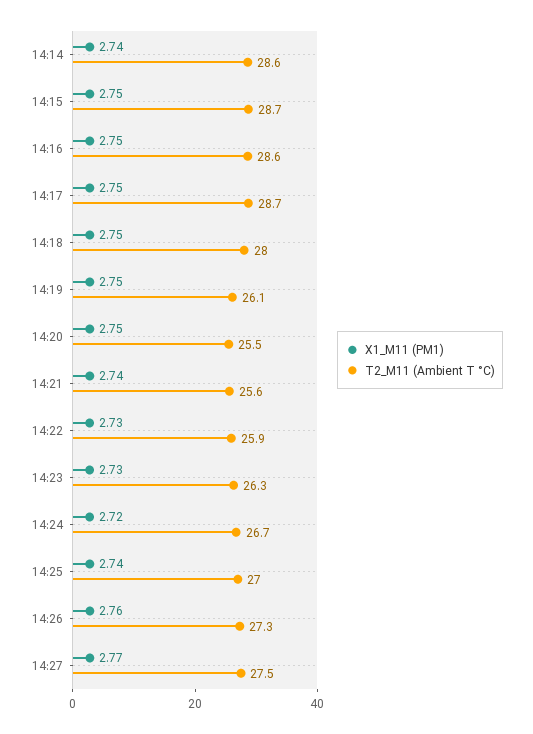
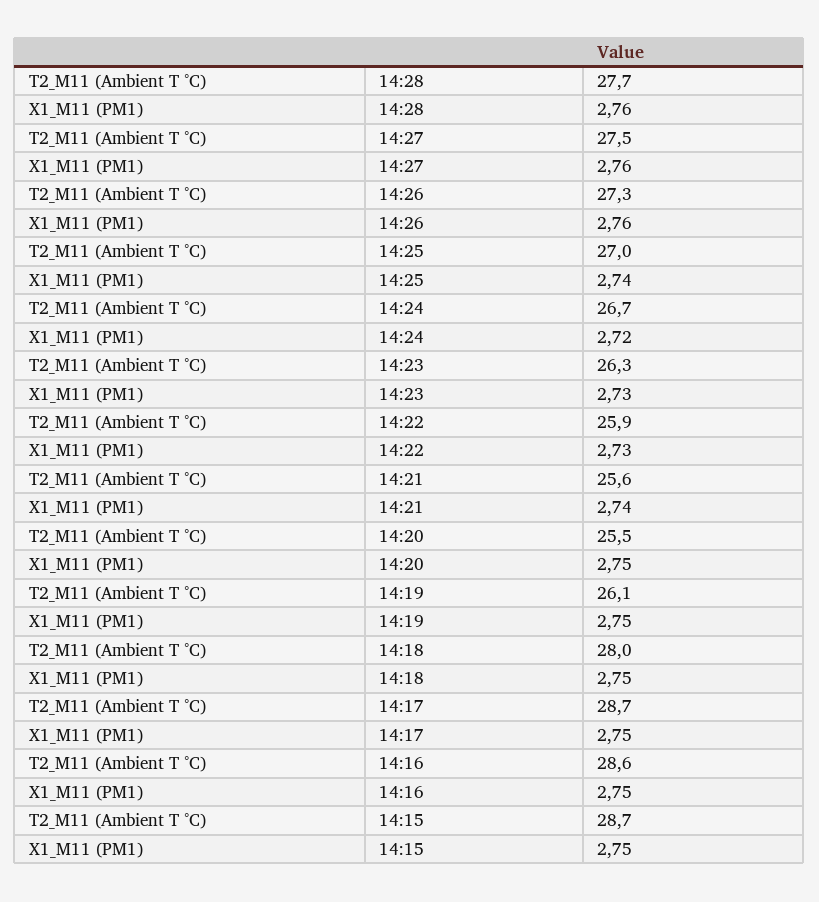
X1_M11 (PM1), 14:14: 2.74 -> none
T2_M11 (Ambient T °C), 14:14: 28.6 -> none
X1_M11 (PM1), 14:27: 2.77 -> 2.76
T2_M11 (Ambient T °C), 14:28: none -> 27.7
X1_M11 (PM1), 14:28: none -> 2.76

